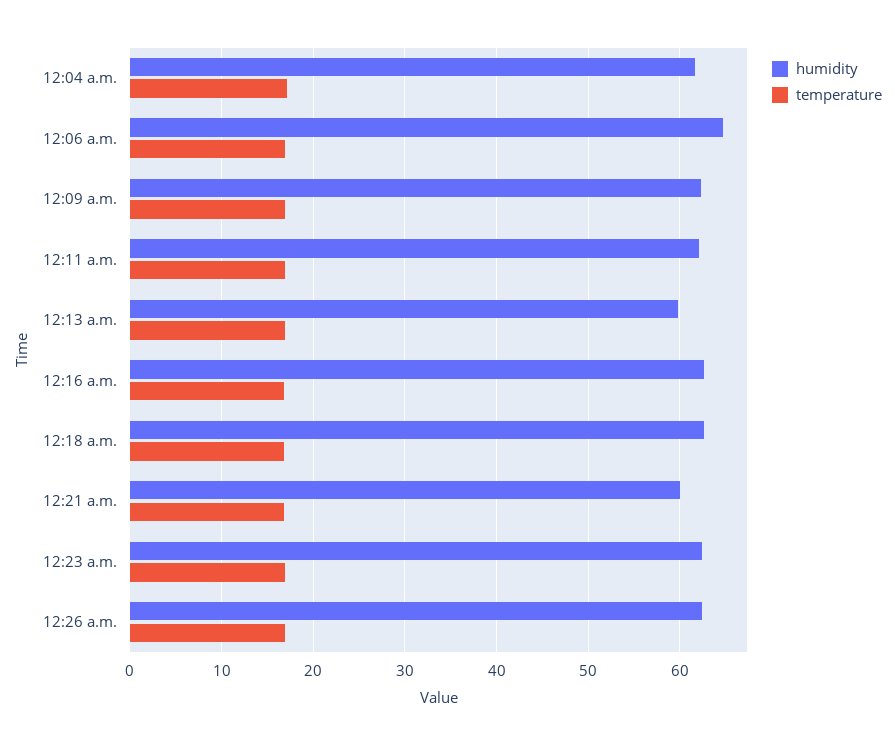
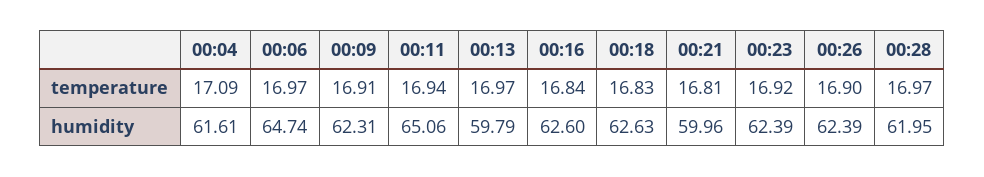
humidity, 12:11 a.m.: 62 -> 65.06
temperature, 00:28: none -> 16.97
humidity, 00:28: none -> 61.95

